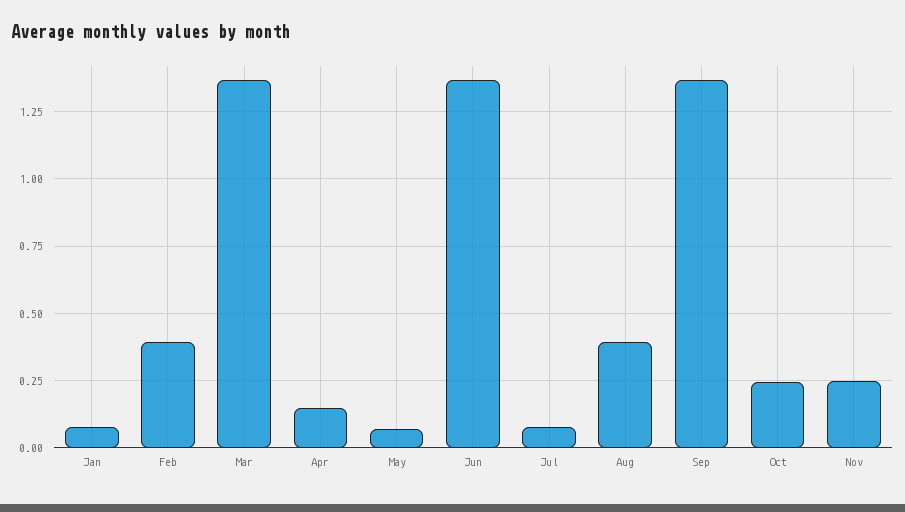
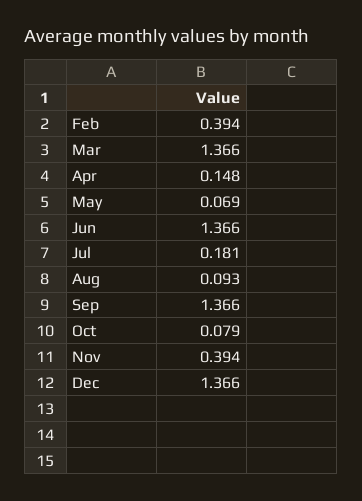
Jan: 0.075 -> none
Jul: 0.075 -> 0.181
Aug: 0.4 -> 0.093
Oct: 0.25 -> 0.079
Nov: 0.25 -> 0.394
Dec: none -> 1.366

